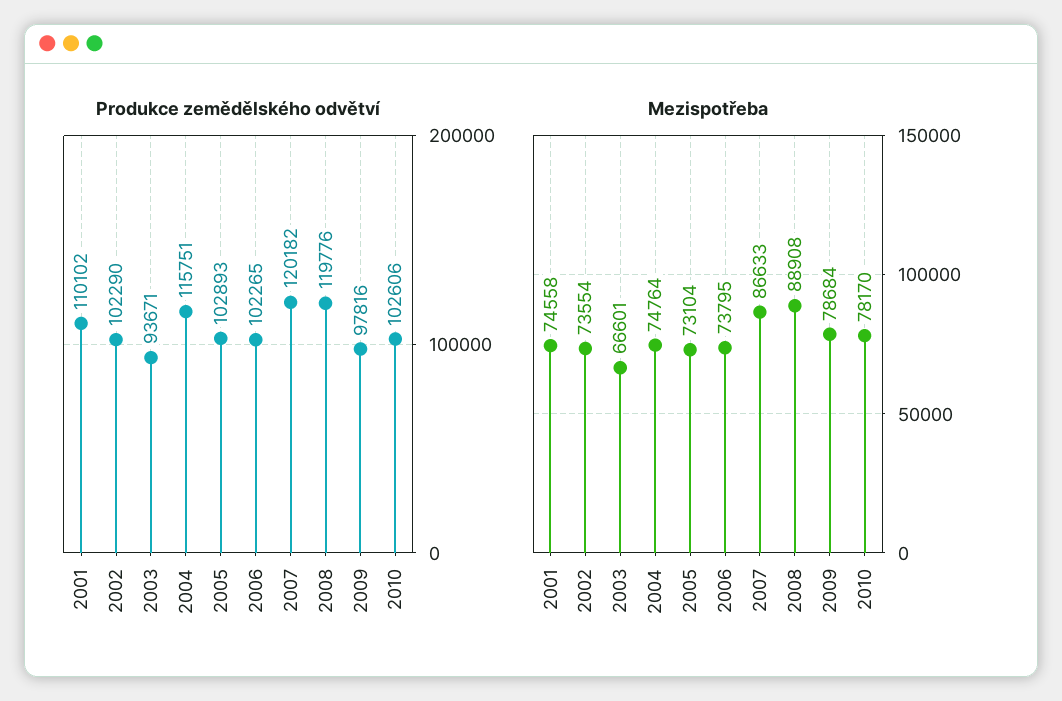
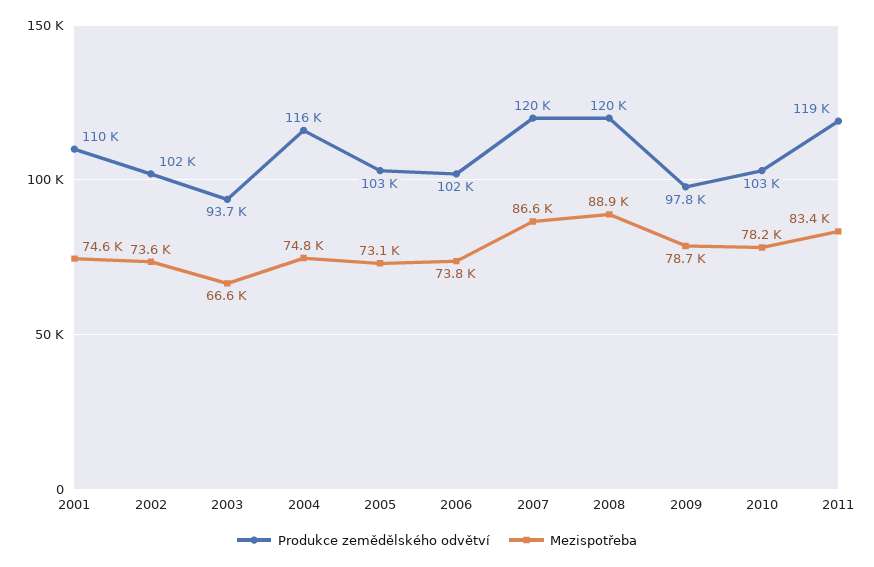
Produkce zemědělského odvětví, 2011: none -> 119000
Mezispotřeba, 2011: none -> 83400

